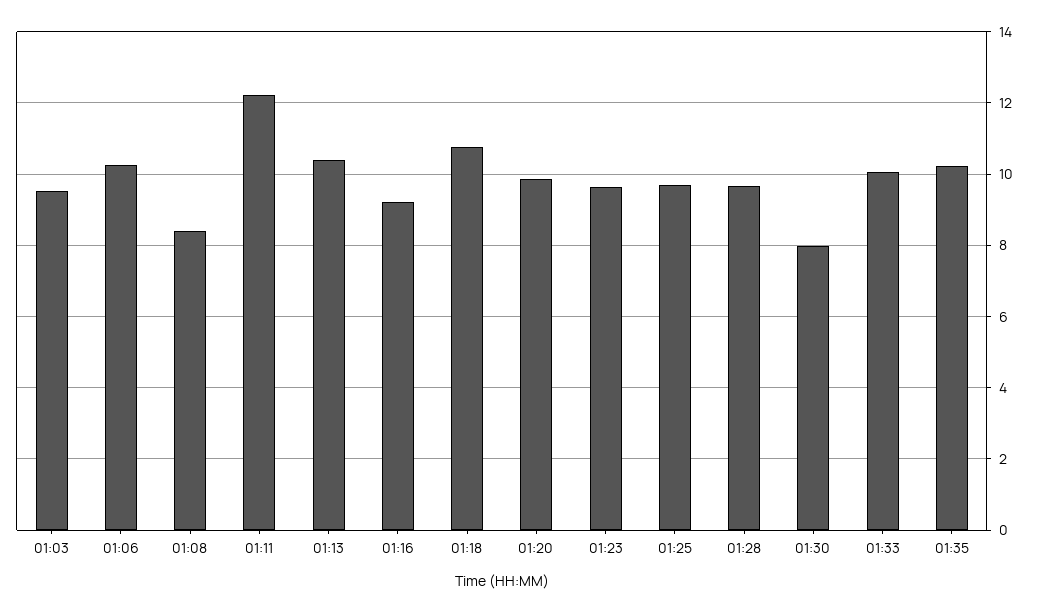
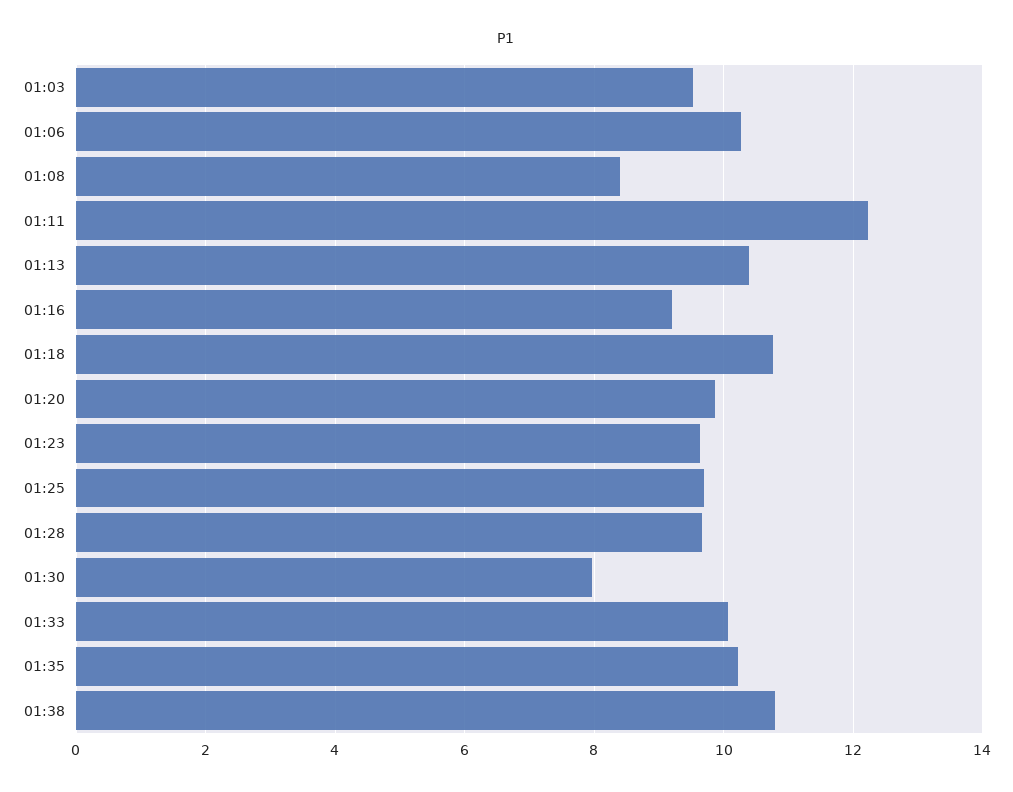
01:38: none -> 10.8

